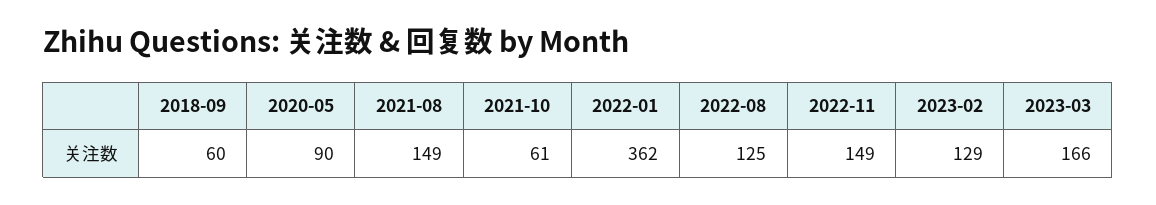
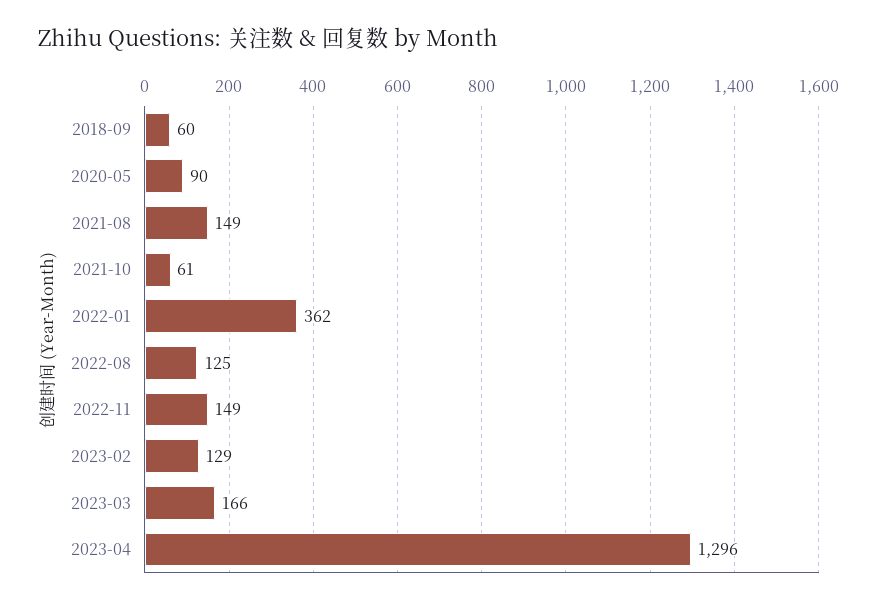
2023-04: none -> 1296

